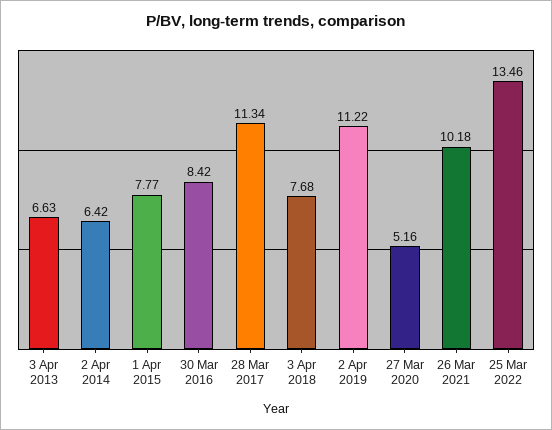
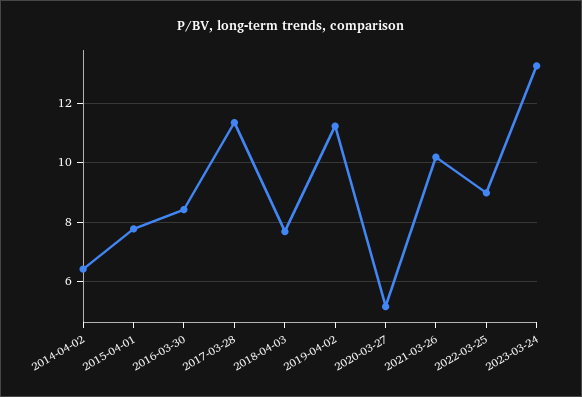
3 Apr 2013: 6.63 -> none
25 Mar 2022: 13.46 -> 9
2023-03-24: none -> 13.25

